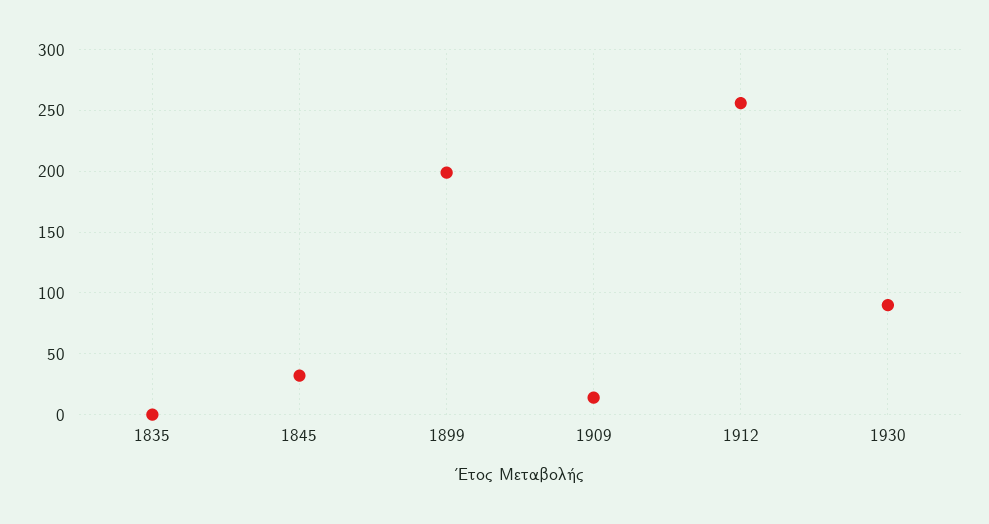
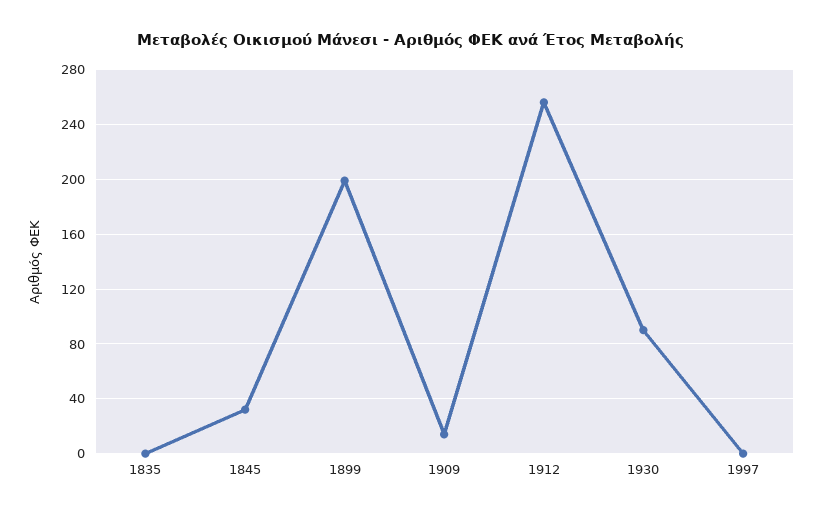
1997: none -> 0

